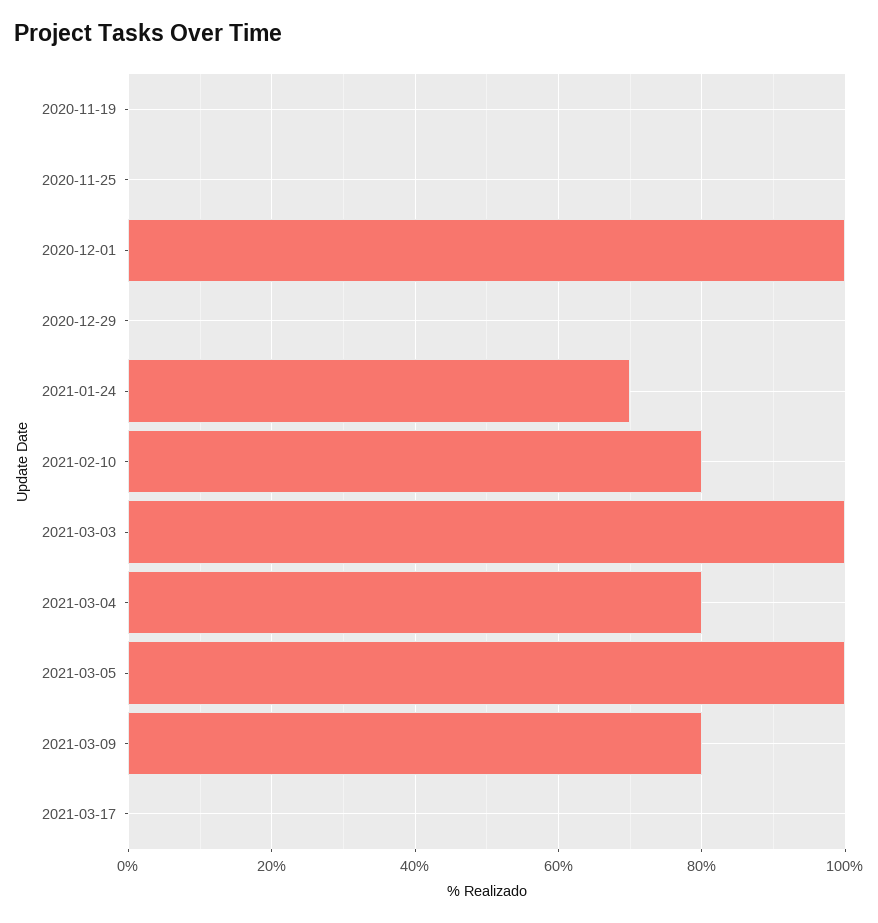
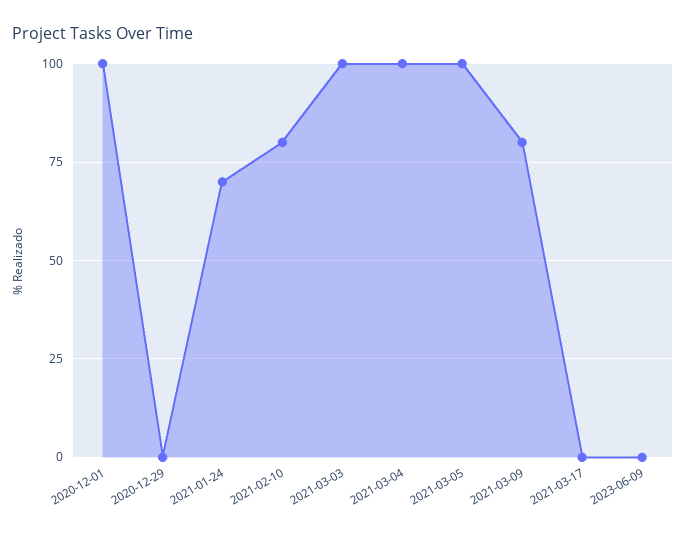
2020-11-19: 0 -> none
2020-11-25: 0 -> none
2021-03-04: 80 -> 100
2023-06-09: none -> 0

